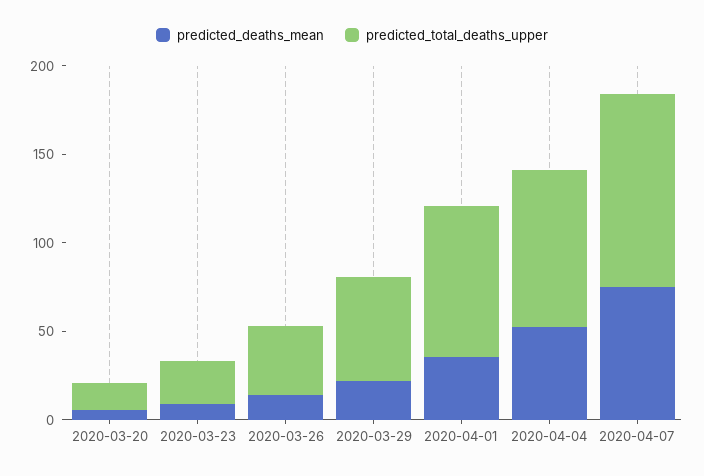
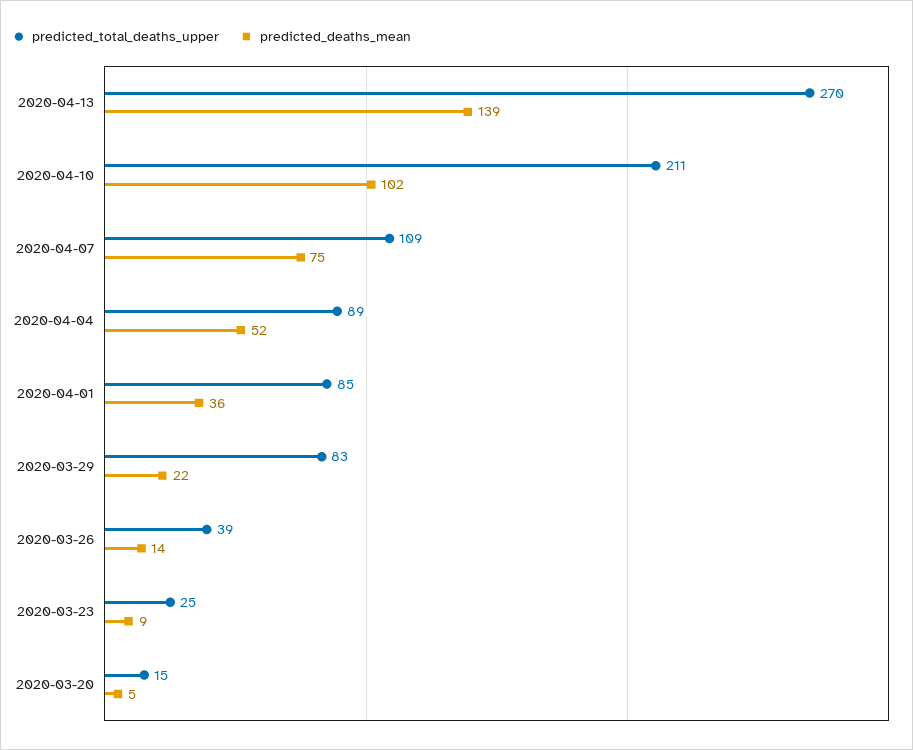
predicted_total_deaths_upper, 2020-03-29: 60 -> 83
predicted_total_deaths_upper, 2020-04-13: none -> 270
predicted_deaths_mean, 2020-04-13: none -> 139
predicted_total_deaths_upper, 2020-04-10: none -> 211
predicted_deaths_mean, 2020-04-10: none -> 102

